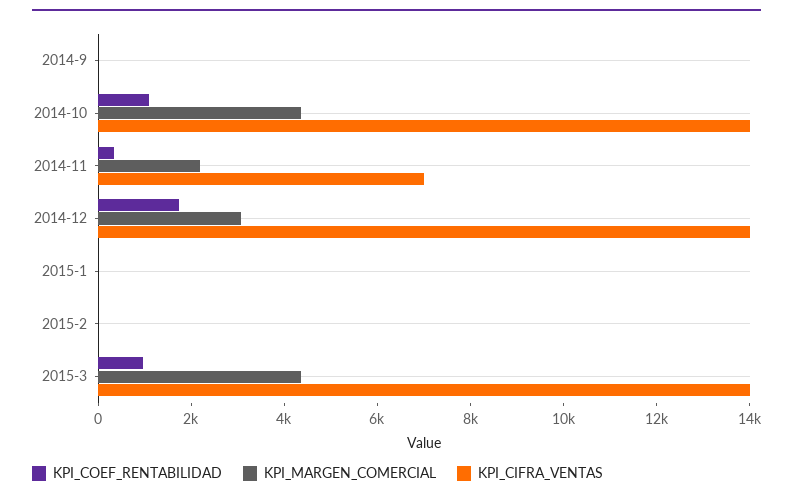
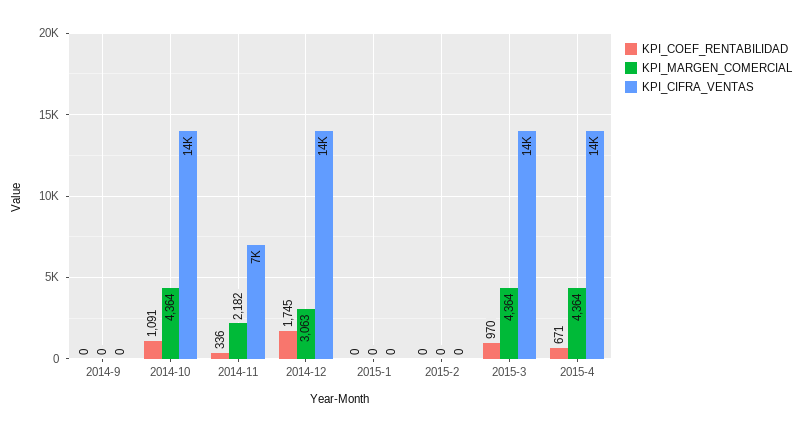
KPI_COEF_RENTABILIDAD, 2015-4: none -> 671
KPI_MARGEN_COMERCIAL, 2015-4: none -> 4364
KPI_CIFRA_VENTAS, 2015-4: none -> 14000

